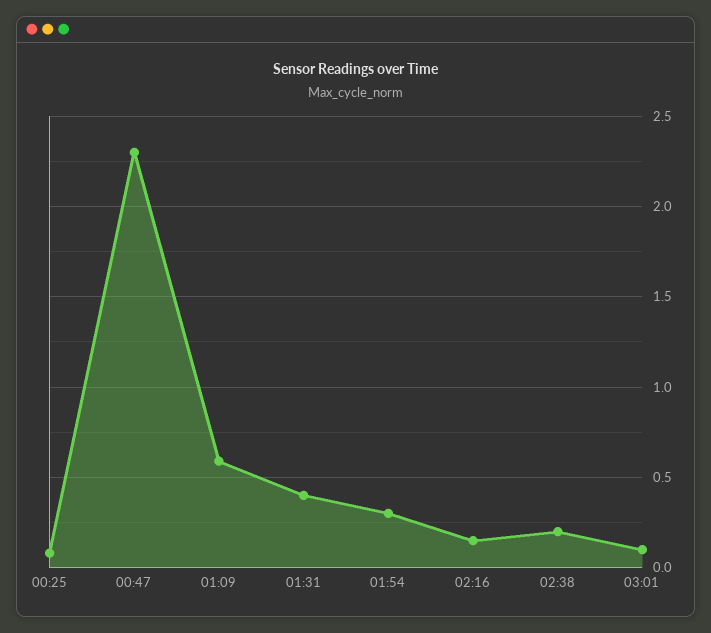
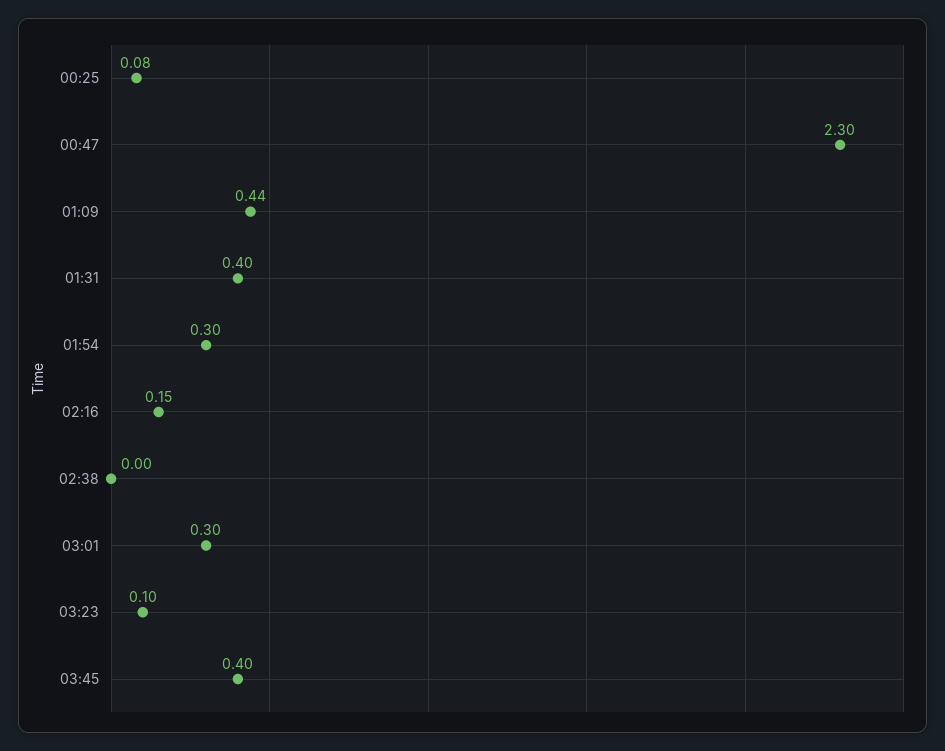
01:09: 0.6 -> 0.44
02:38: 0.2 -> 0
03:01: 0.1 -> 0.3
03:23: none -> 0.1
03:45: none -> 0.4

